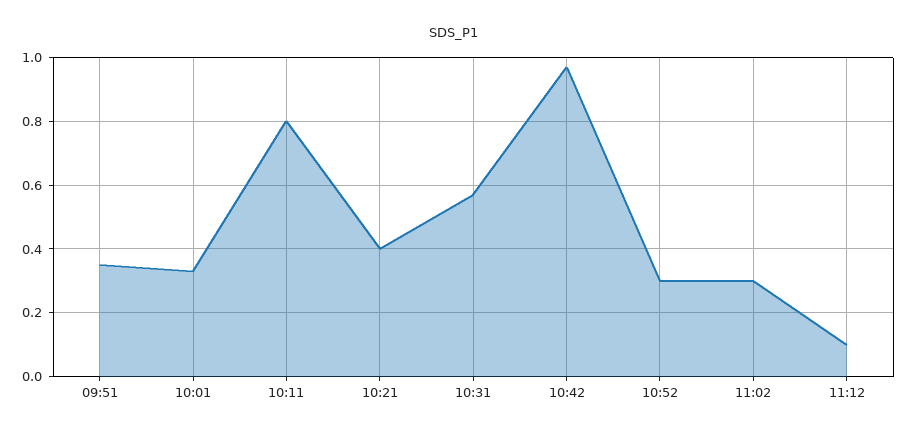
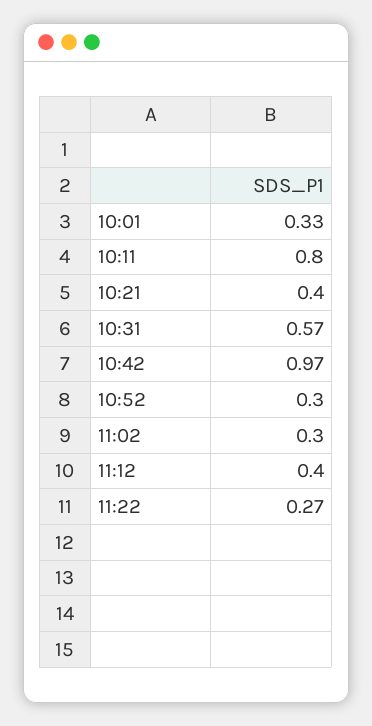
09:51: 0.35 -> none
11:12: 0.1 -> 0.4
11:22: none -> 0.27

